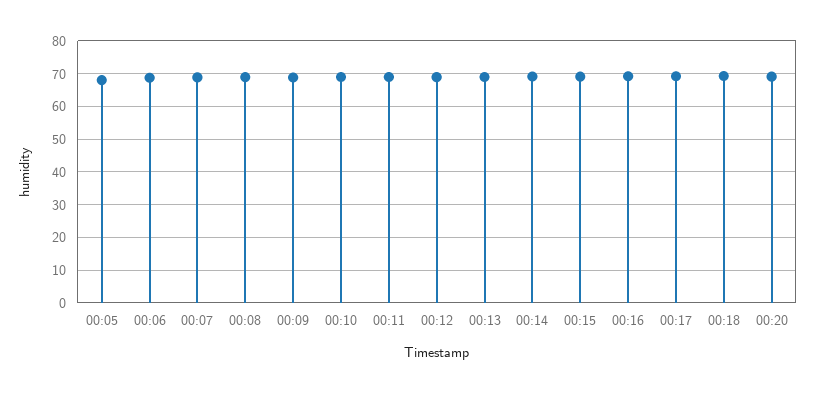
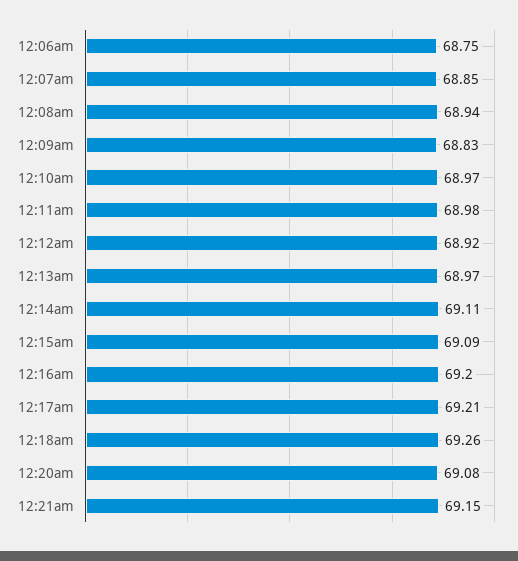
00:05: 68 -> none
12:21am: none -> 69.15

